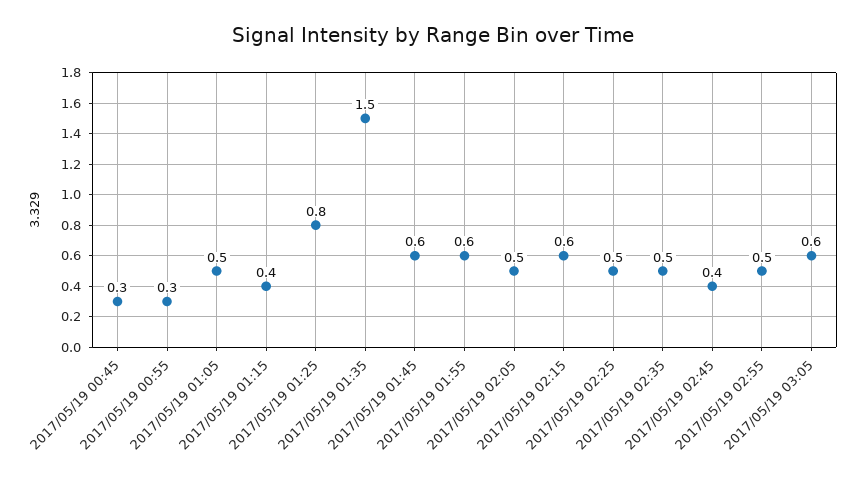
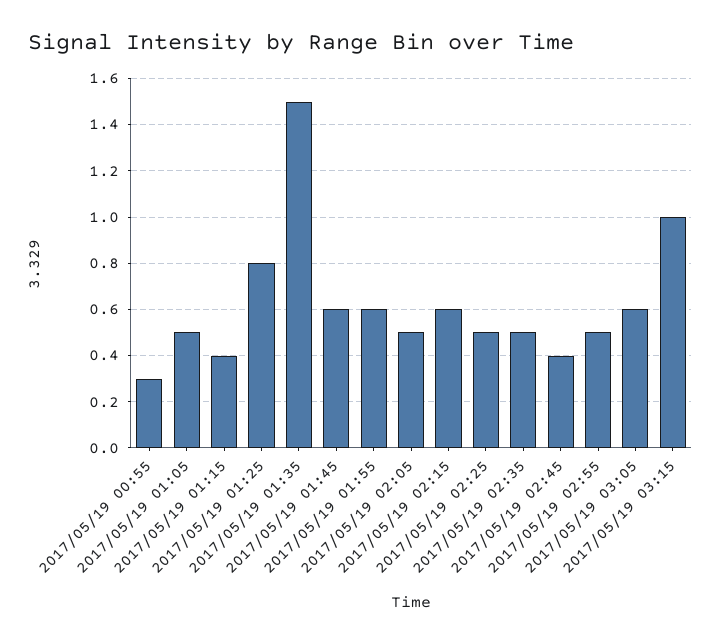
2017/05/19 00:45: 0.3 -> none
2017/05/19 03:15: none -> 1

